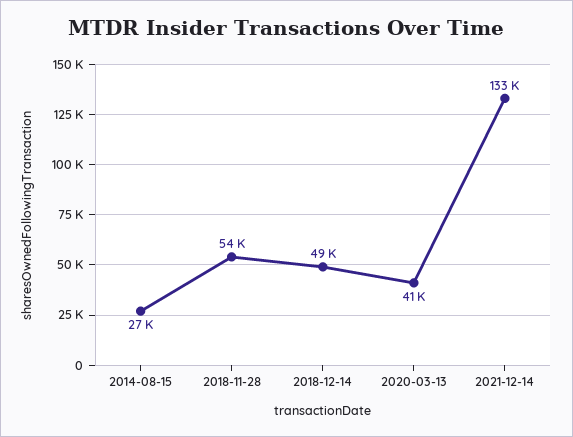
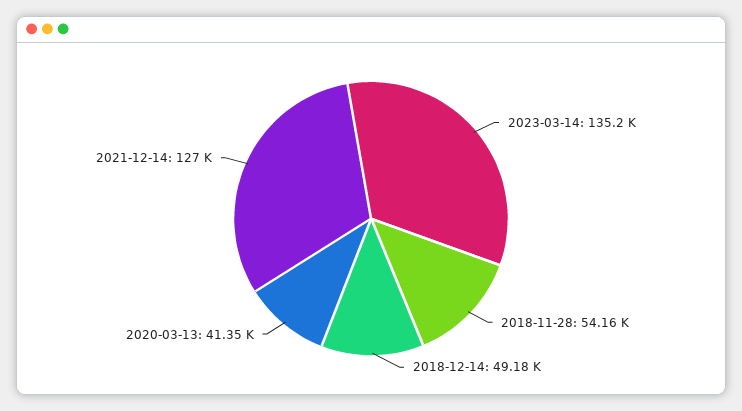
2014-08-15: 27000 -> none
2021-12-14: 133000 -> 127000
2023-03-14: none -> 135200

